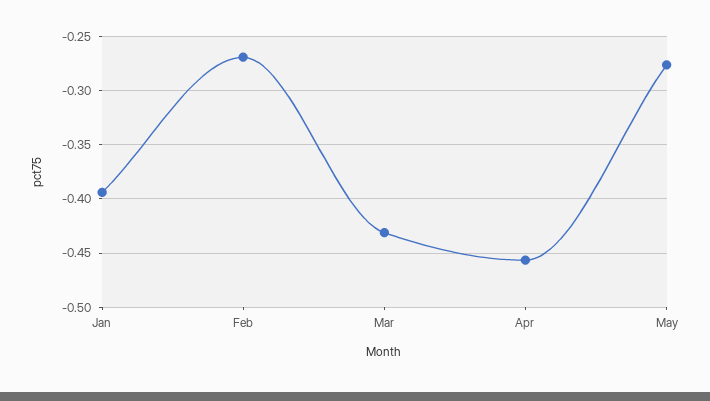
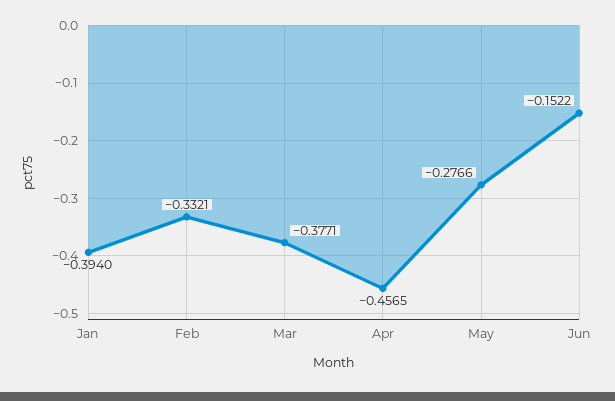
Feb: -0.27 -> -0.3321
Mar: -0.43 -> -0.3771
Jun: none -> -0.1522

